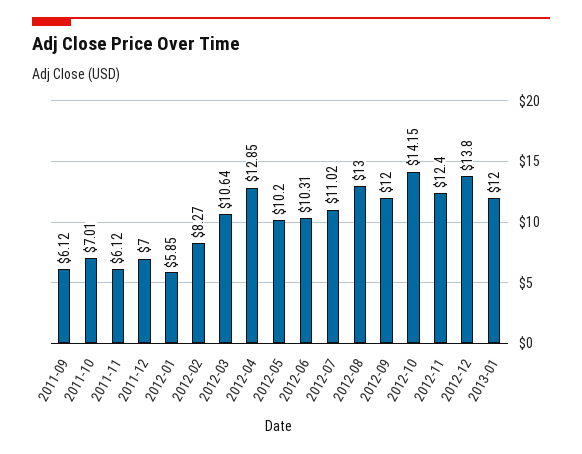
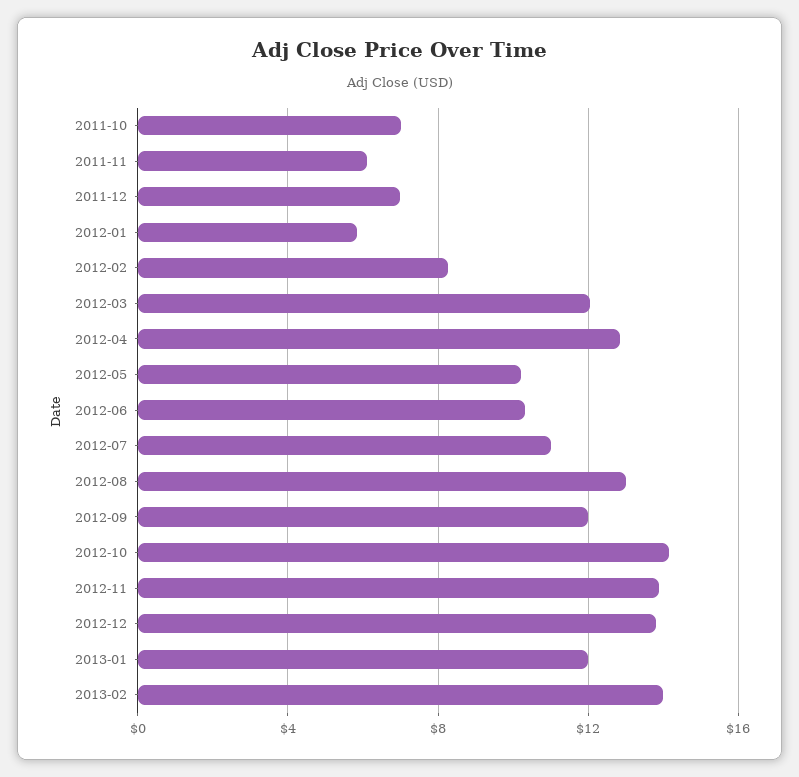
2011-09: 6.12 -> none
2012-03: 10.64 -> 12
2012-11: 12.4 -> 14
2013-02: none -> 14

